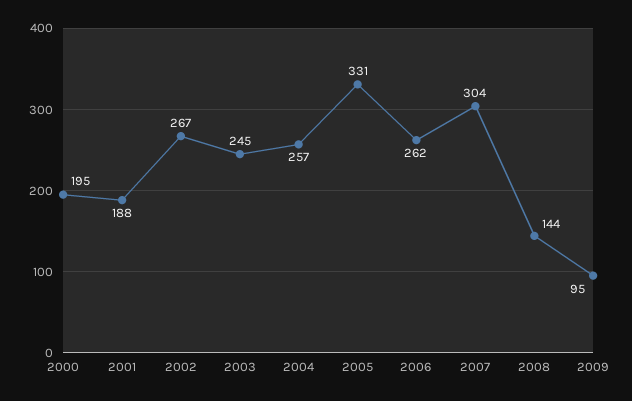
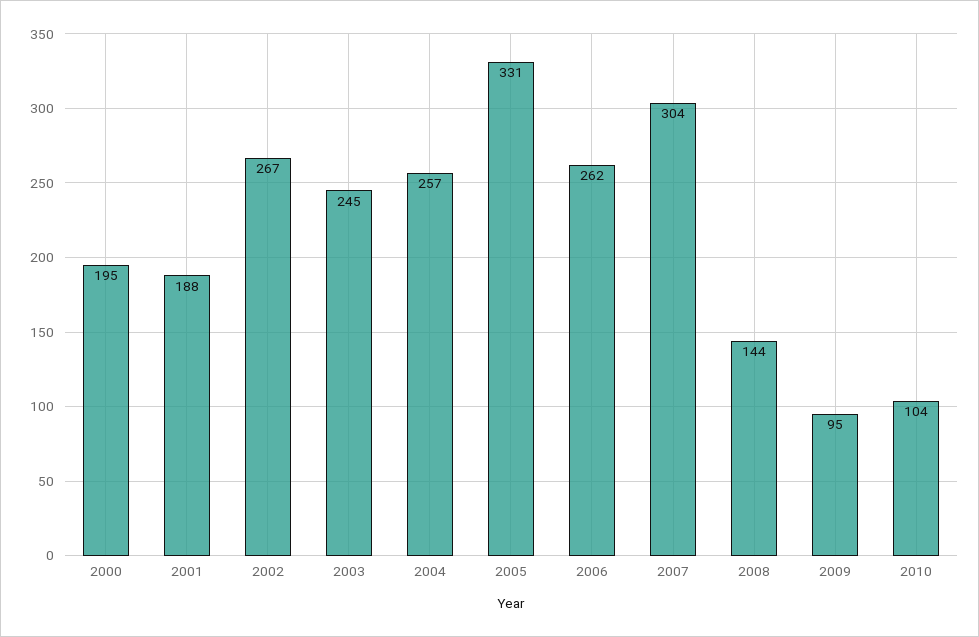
2010: none -> 104

